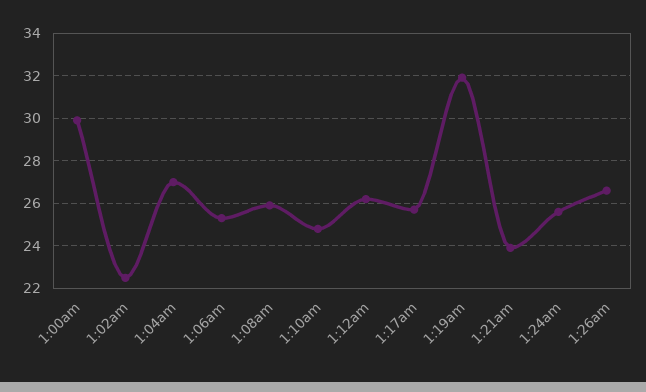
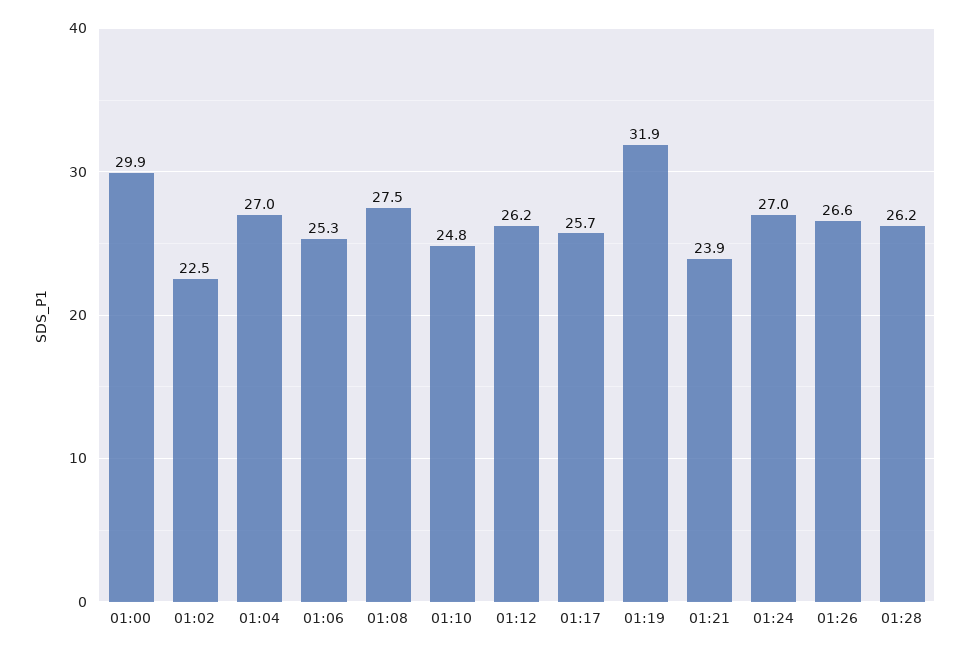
1:08am: 26 -> 27.5
1:24am: 25.5 -> 27
01:28: none -> 26.2

